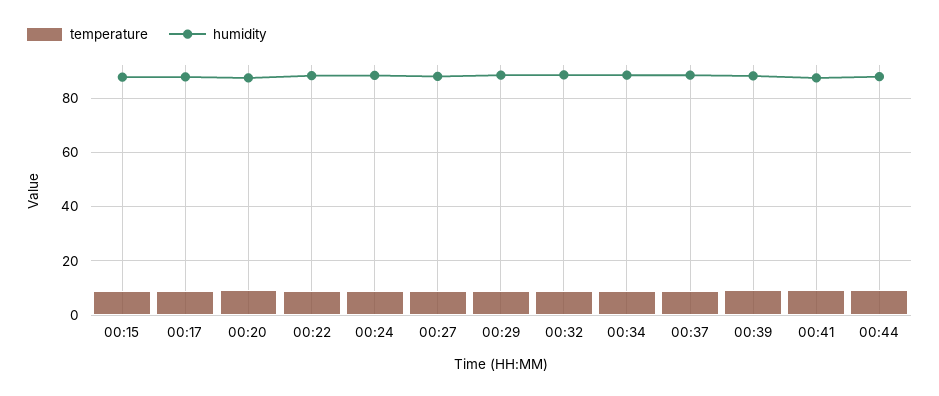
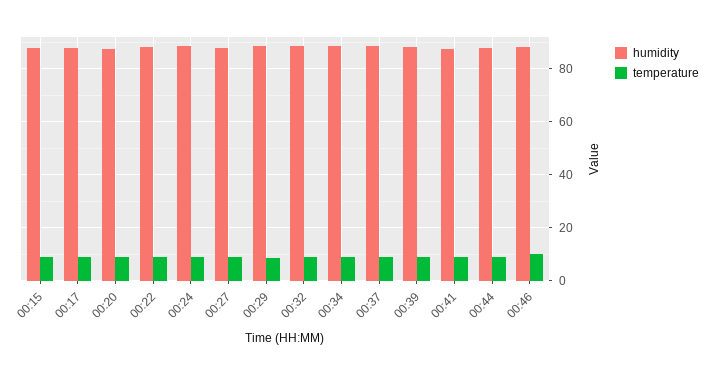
humidity, 00:46: none -> 87.5
temperature, 00:46: none -> 10

